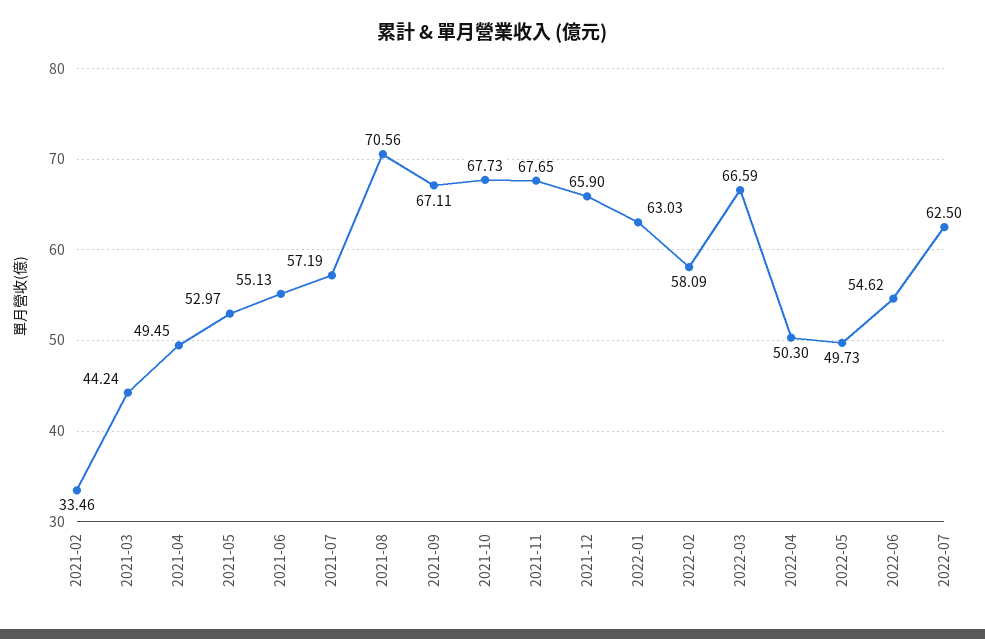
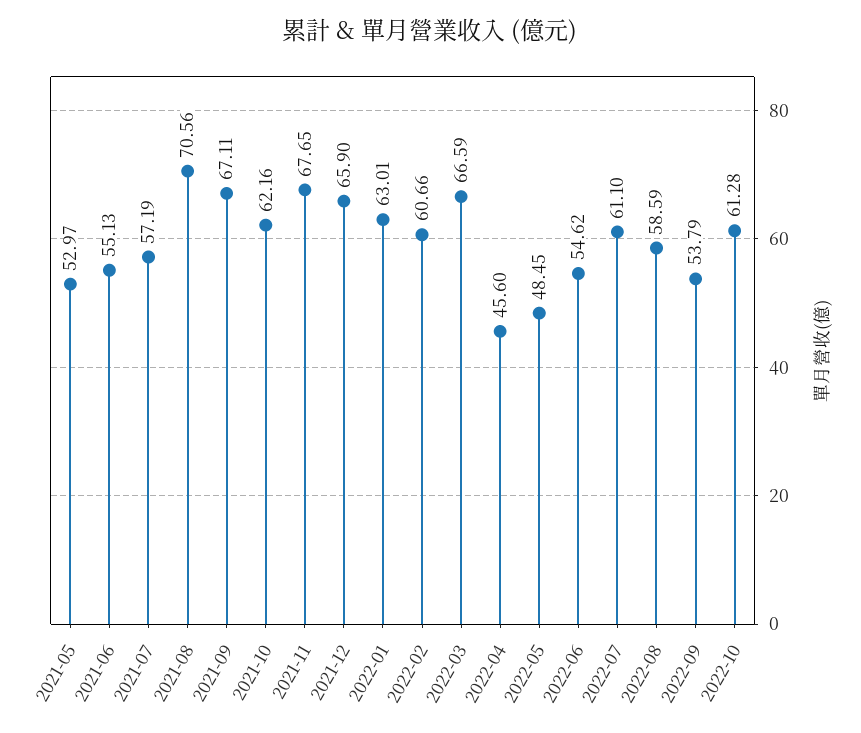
2021-02: 33.46 -> none
2021-03: 44.24 -> none
2021-04: 49.45 -> none
2021-10: 67.73 -> 62.16
2022-01: 63.03 -> 63.01
2022-02: 58.09 -> 60.66
2022-04: 50.3 -> 45.6
2022-05: 49.73 -> 48.45
2022-07: 62.5 -> 61.1
2022-08: none -> 58.59
2022-09: none -> 53.79
2022-10: none -> 61.28

